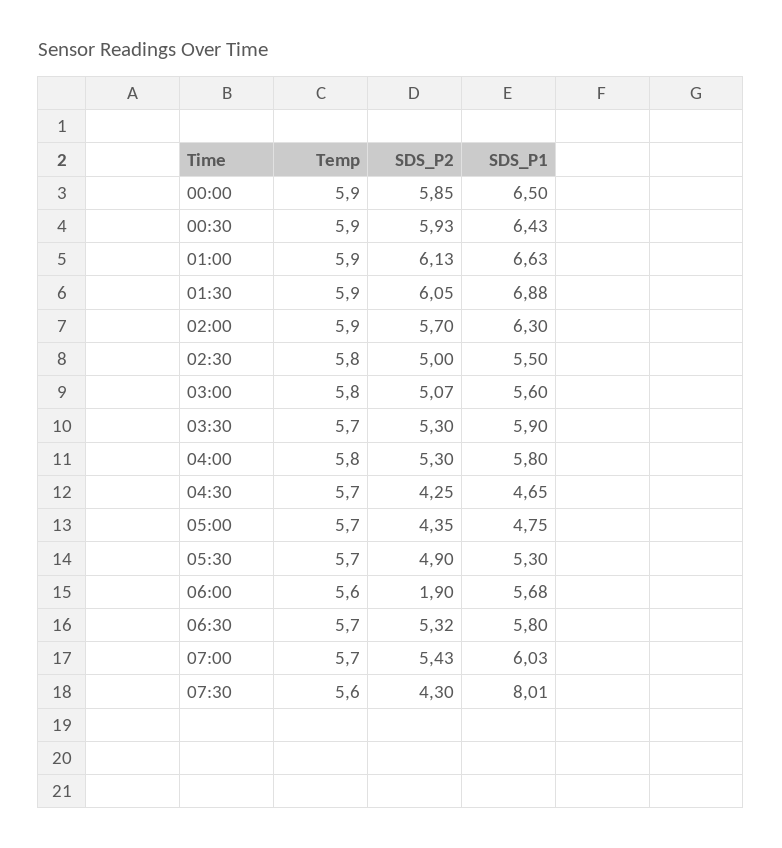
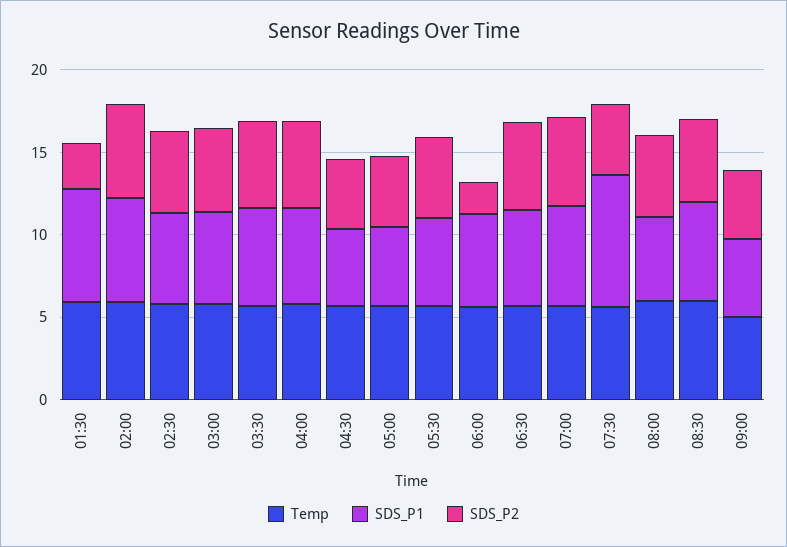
Temp, 00:00: 5.9 -> none
SDS_P2, 00:00: 5.85 -> none
SDS_P1, 00:00: 6.5 -> none
Temp, 00:30: 5.9 -> none
SDS_P2, 00:30: 5.93 -> none
SDS_P1, 00:30: 6.43 -> none
Temp, 01:00: 5.9 -> none
SDS_P2, 01:00: 6.13 -> none
SDS_P1, 01:00: 6.63 -> none
SDS_P2, 01:30: 6.05 -> 3
Temp, 08:00: none -> 6
SDS_P1, 08:00: none -> 5
SDS_P2, 08:00: none -> 5
Temp, 08:30: none -> 6
SDS_P1, 08:30: none -> 6
SDS_P2, 08:30: none -> 5
Temp, 09:00: none -> 5
SDS_P1, 09:00: none -> 5
SDS_P2, 09:00: none -> 4

